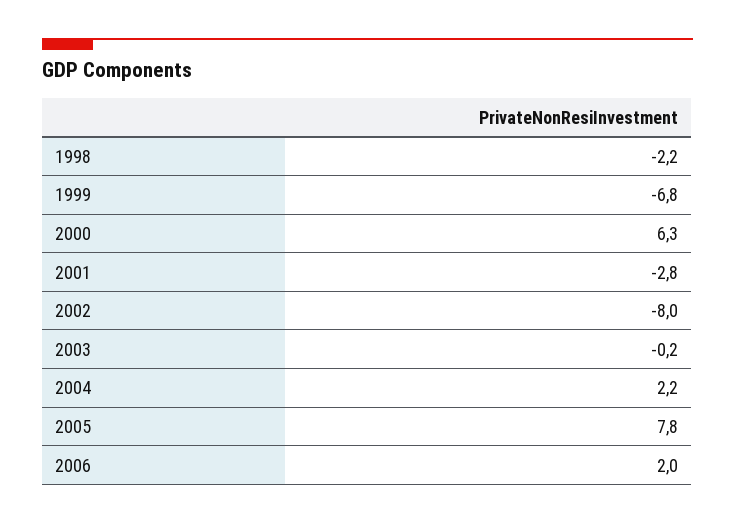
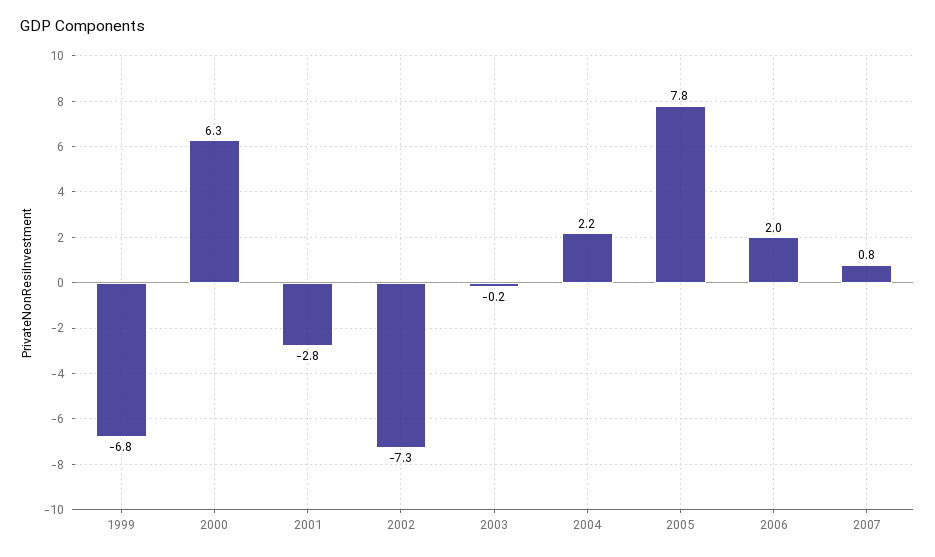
1998: -2.2 -> none
2002: -8 -> -7.3
2007: none -> 0.8

